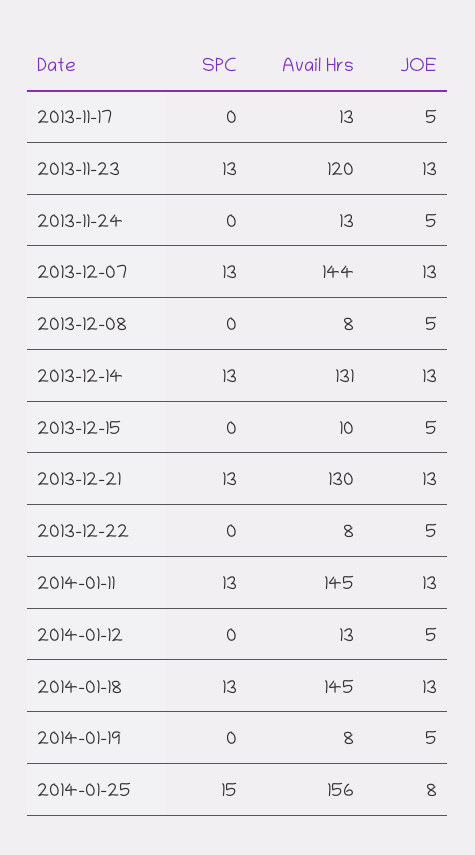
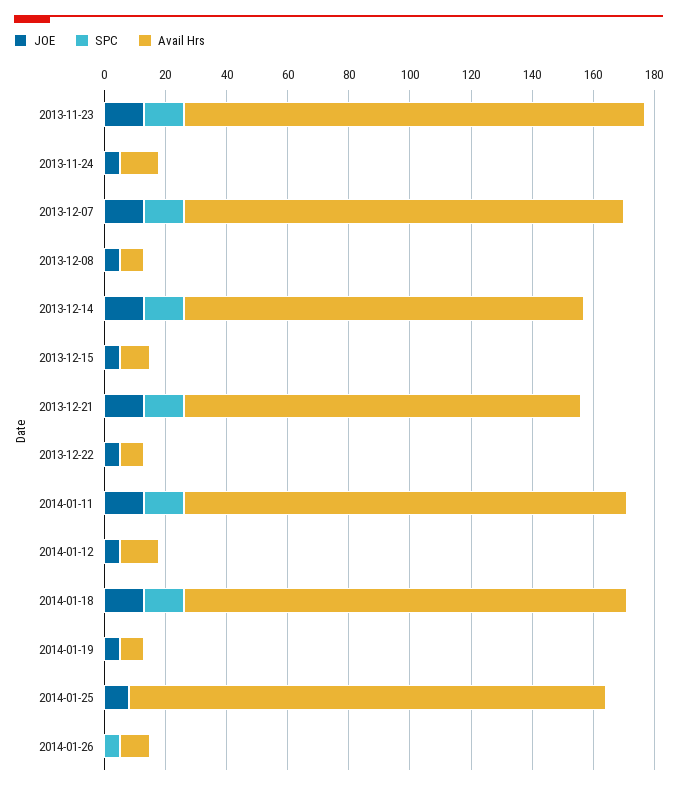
SPC, 2013-11-17: 0 -> none
Avail Hrs, 2013-11-17: 13 -> none
JOE, 2013-11-17: 5 -> none
Avail Hrs, 2013-11-23: 120 -> 150
SPC, 2014-01-25: 15 -> 0
JOE, 2014-01-26: none -> 0
SPC, 2014-01-26: none -> 5
Avail Hrs, 2014-01-26: none -> 10

